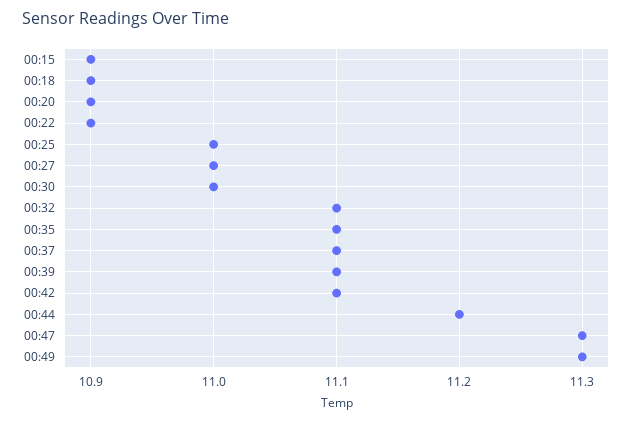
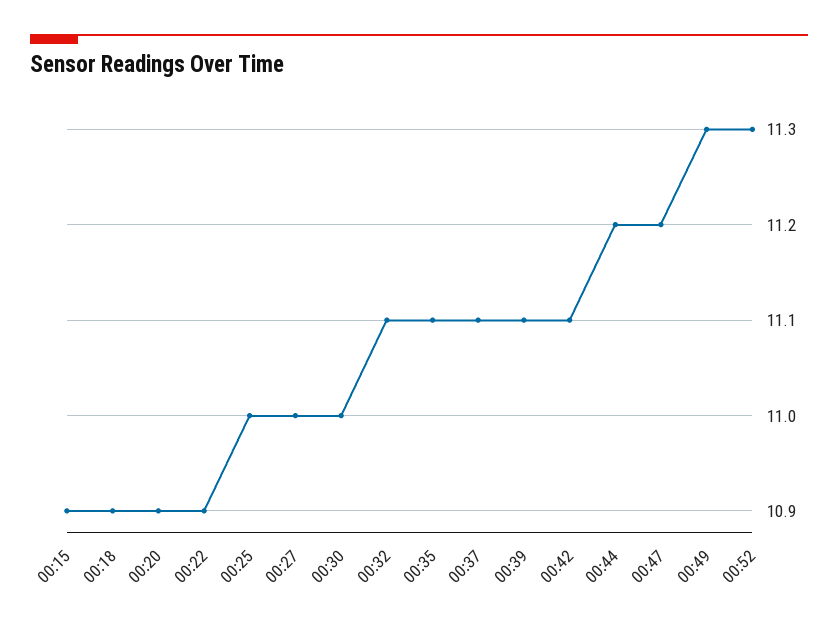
00:47: 11.3 -> 11.2
00:52: none -> 11.3

